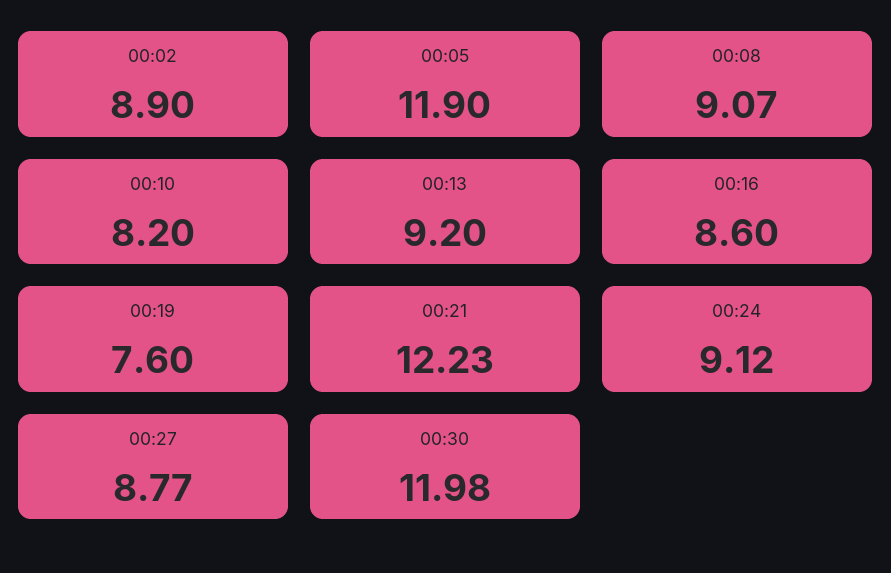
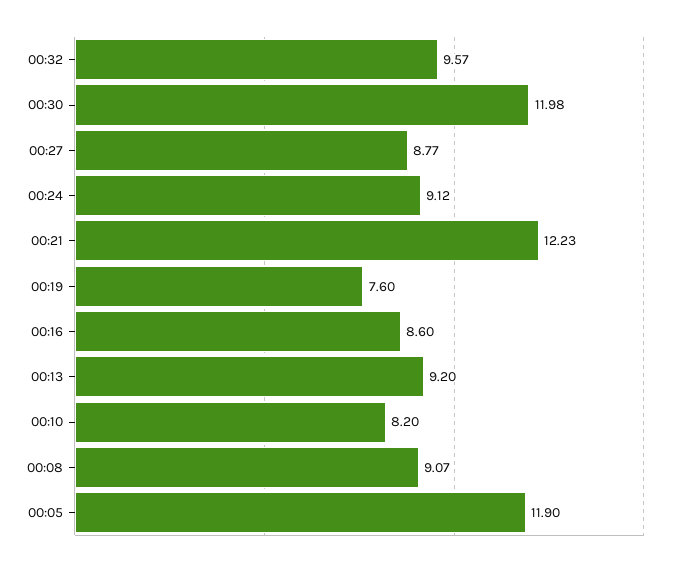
00:02: 8.9 -> none
00:32: none -> 9.57

